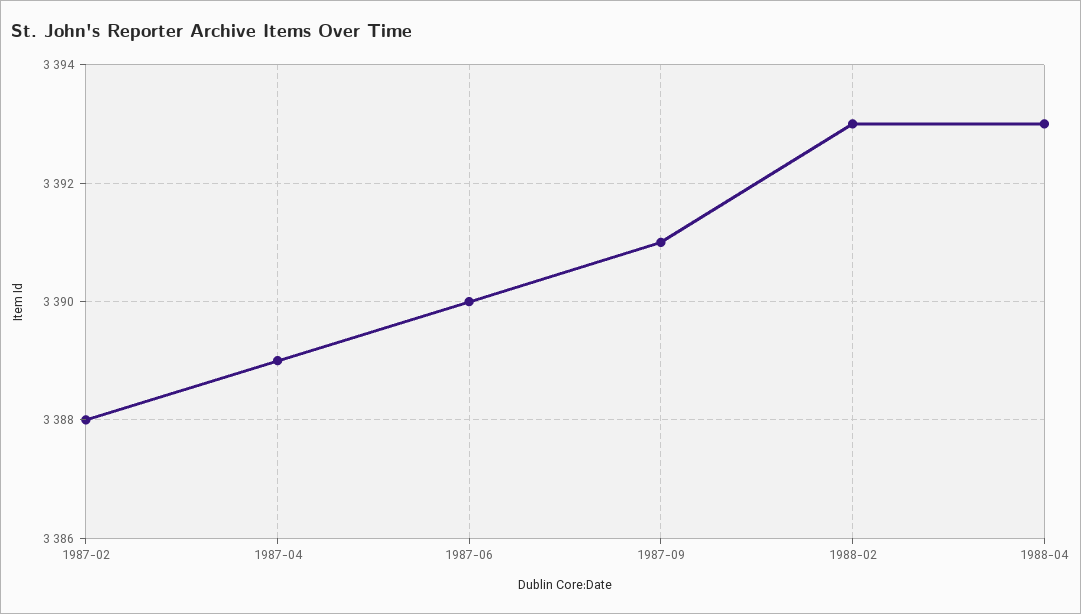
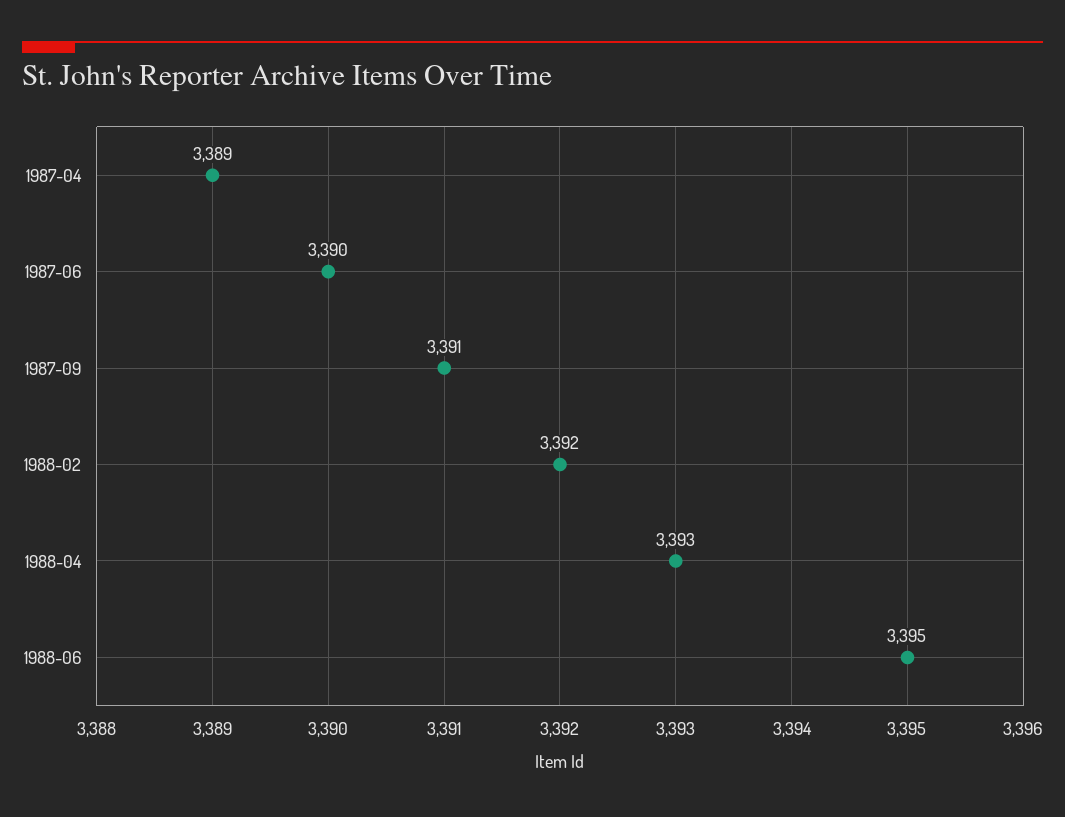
1987-02: 3388 -> none
1988-02: 3393 -> 3392
1988-06: none -> 3395

